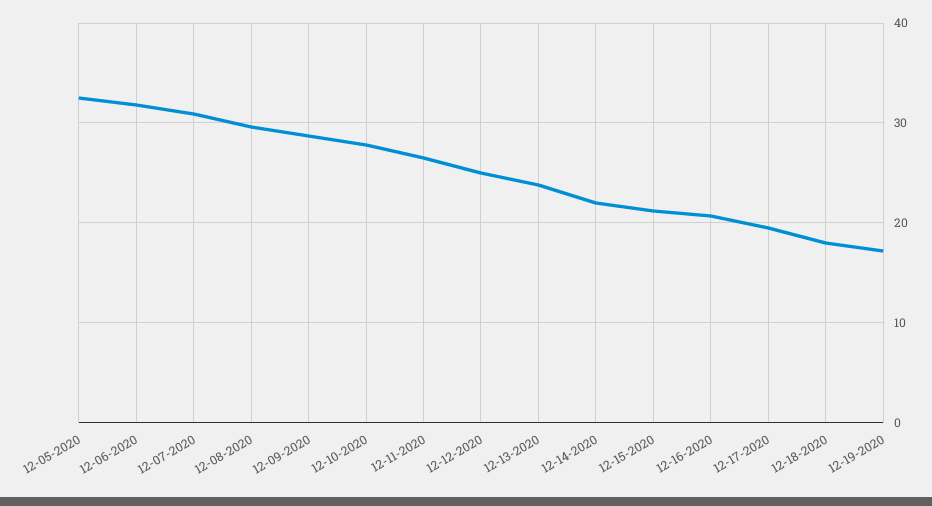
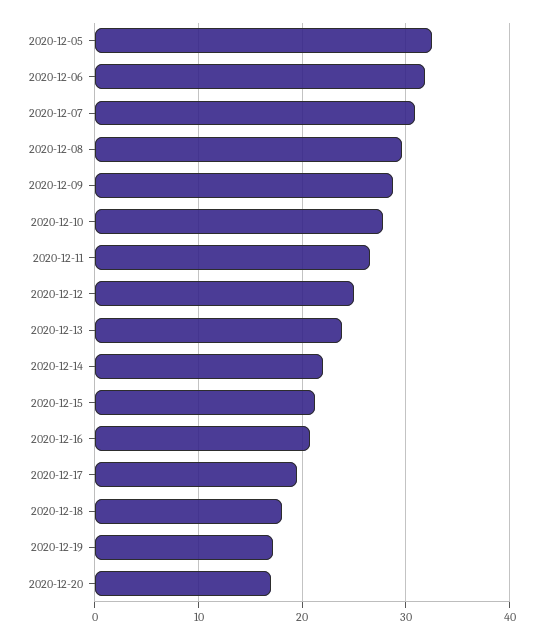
2020-12-20: none -> 17

